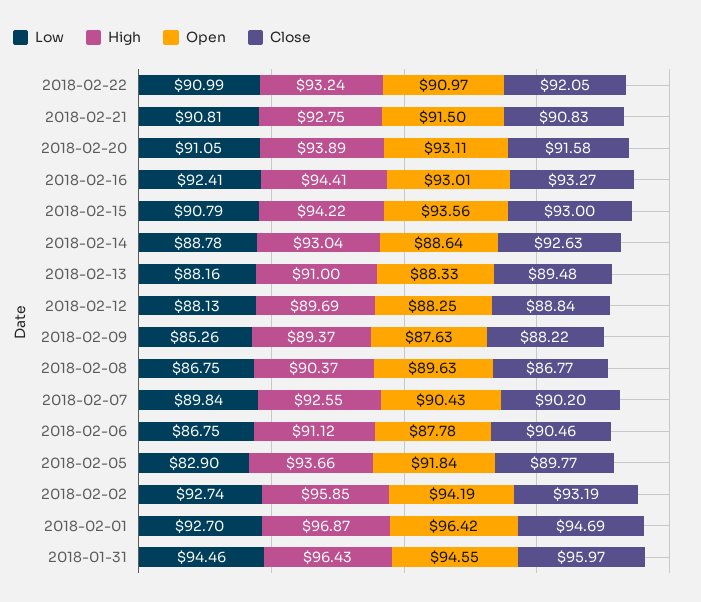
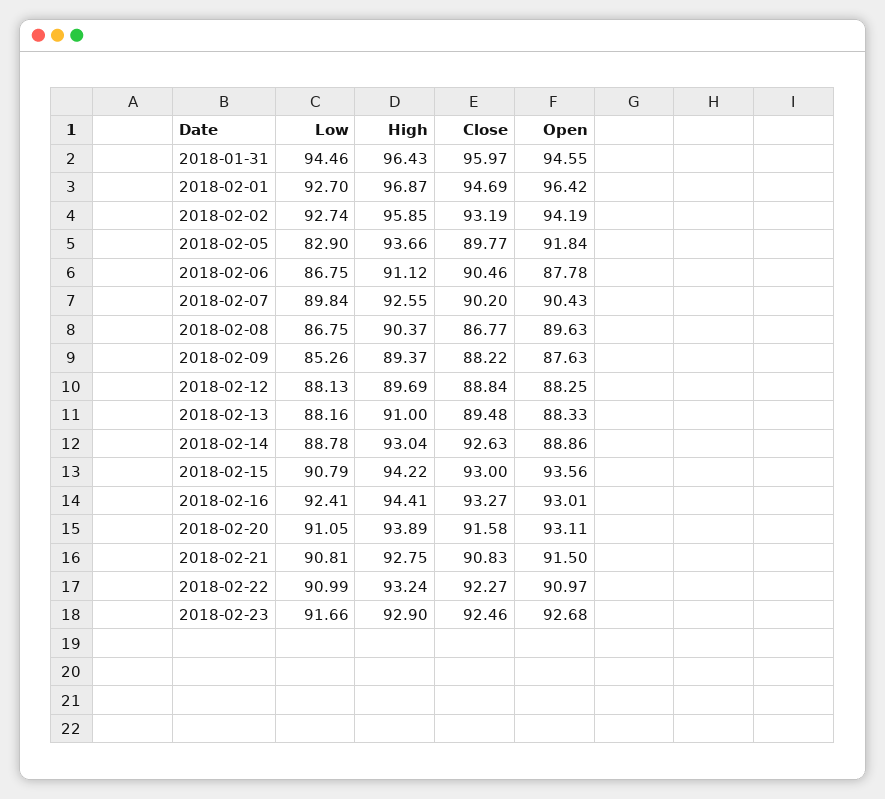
Close, 2018-02-22: 92.05 -> 92.27
Open, 2018-02-14: 88.64 -> 88.86
Low, 2018-02-23: none -> 91.66
High, 2018-02-23: none -> 92.9
Close, 2018-02-23: none -> 92.46
Open, 2018-02-23: none -> 92.68

